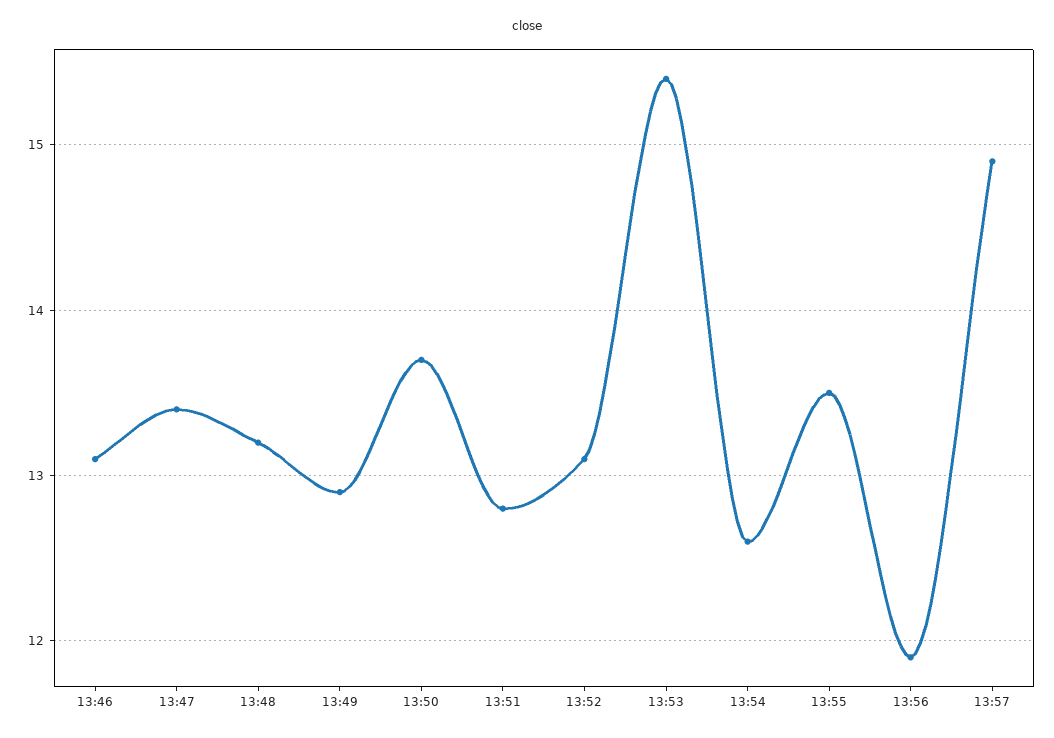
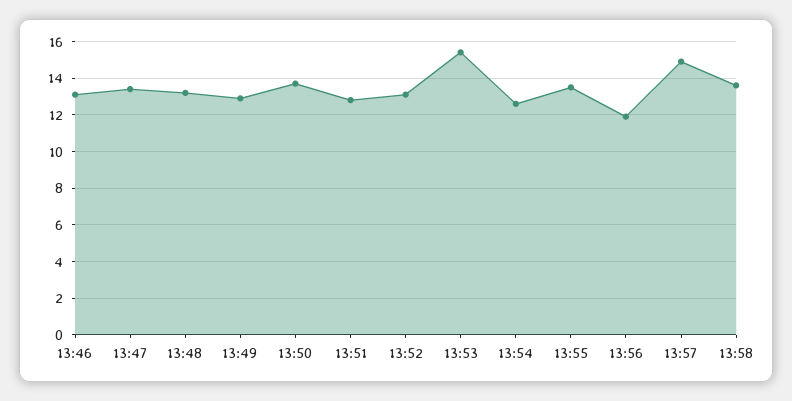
13:58: none -> 13.5

